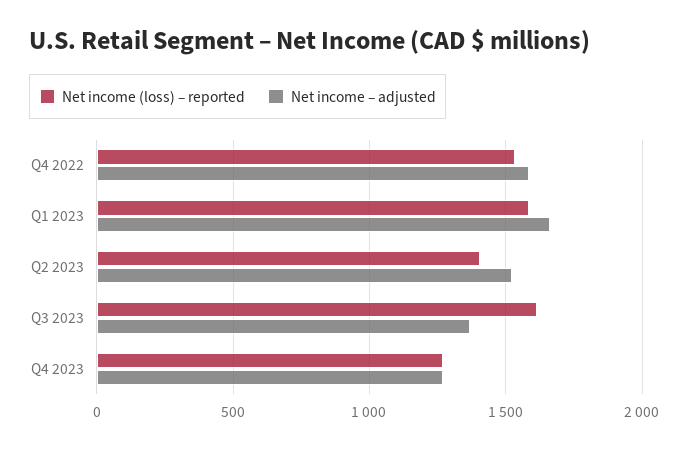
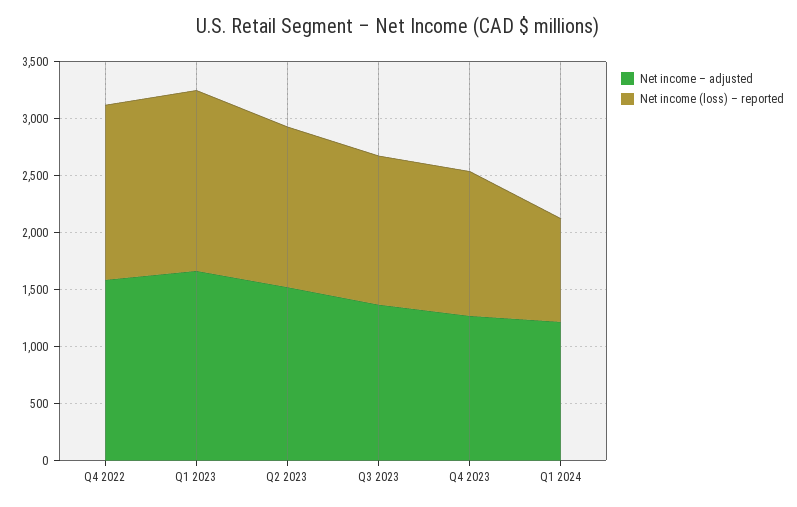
Net income (loss) – reported, Q3 2023: 1600 -> 1300
Net income – adjusted, Q1 2024: none -> 1200
Net income (loss) – reported, Q1 2024: none -> 900

